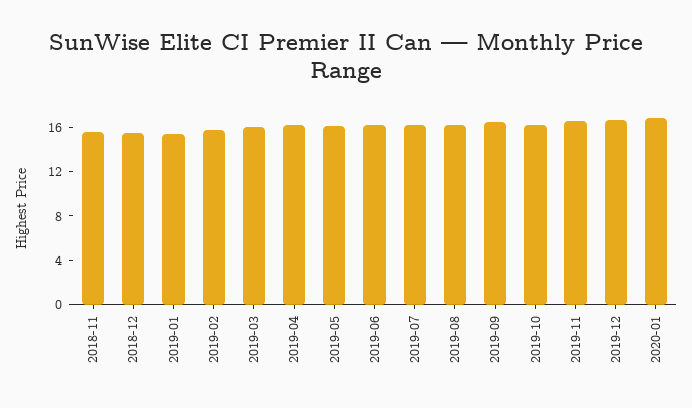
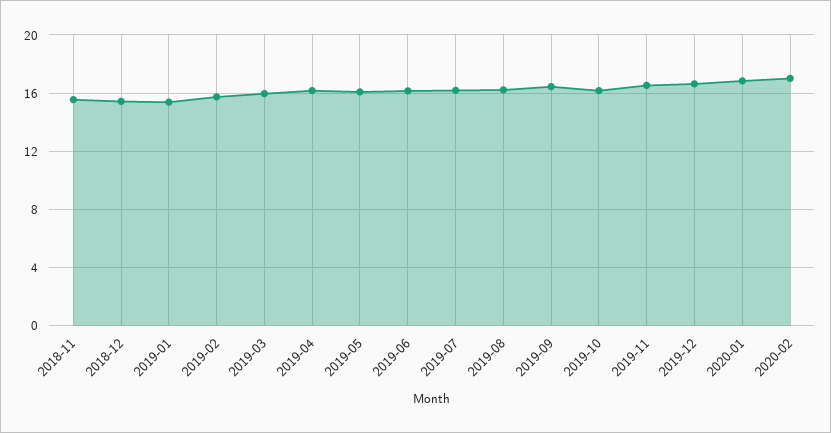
2020-02: none -> 17

